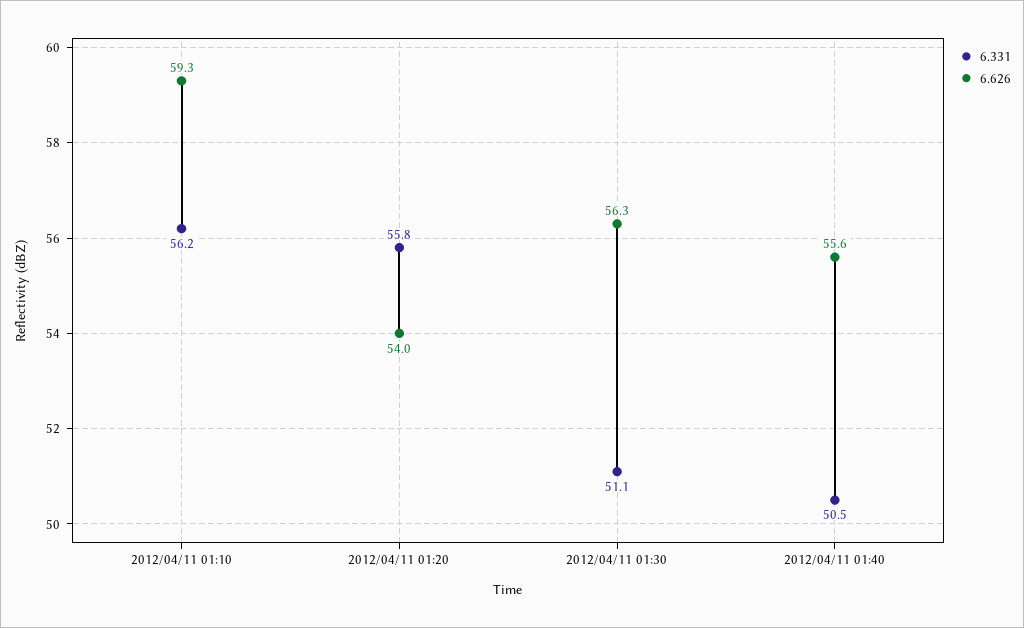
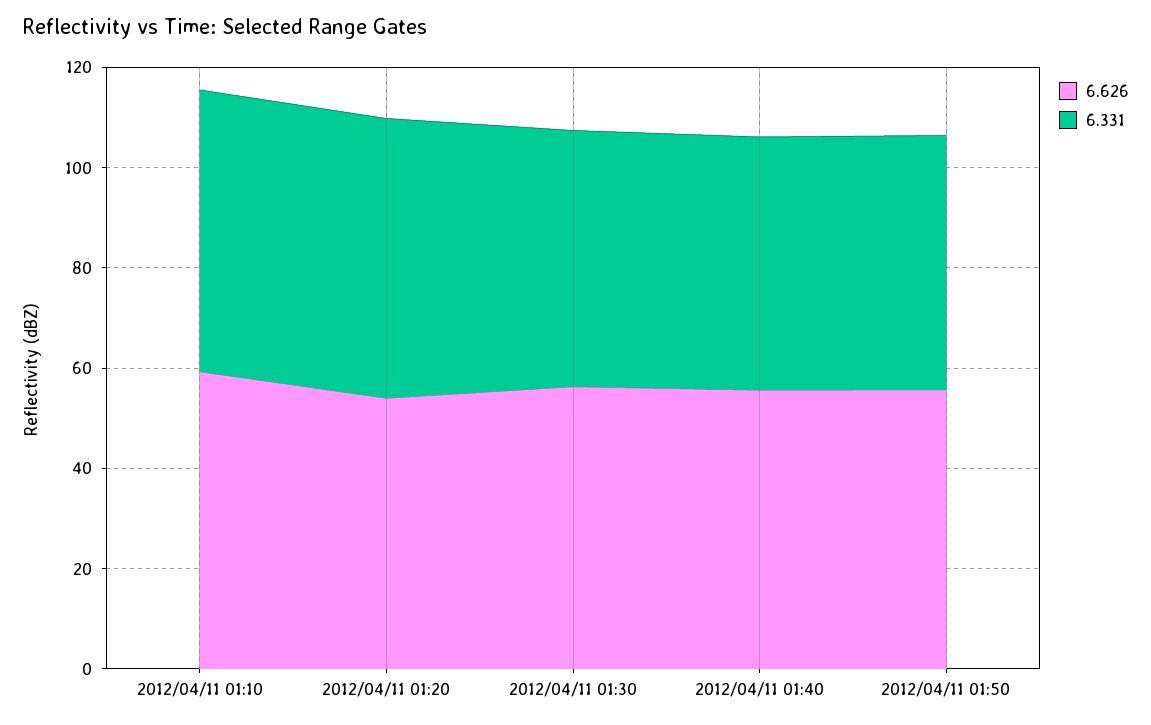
6.626, 2012/04/11 01:50: none -> 55
6.331, 2012/04/11 01:50: none -> 50

